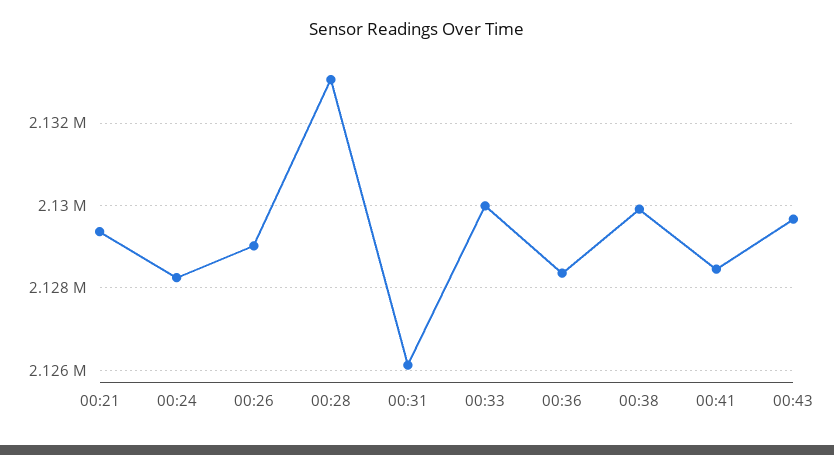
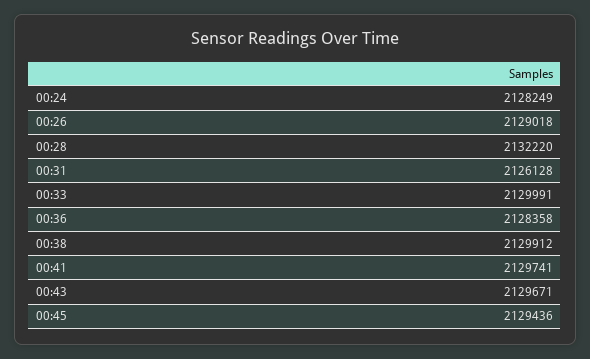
00:21: 2129400 -> none
00:28: 2133000 -> 2132220
00:41: 2128400 -> 2129741
00:45: none -> 2129436

